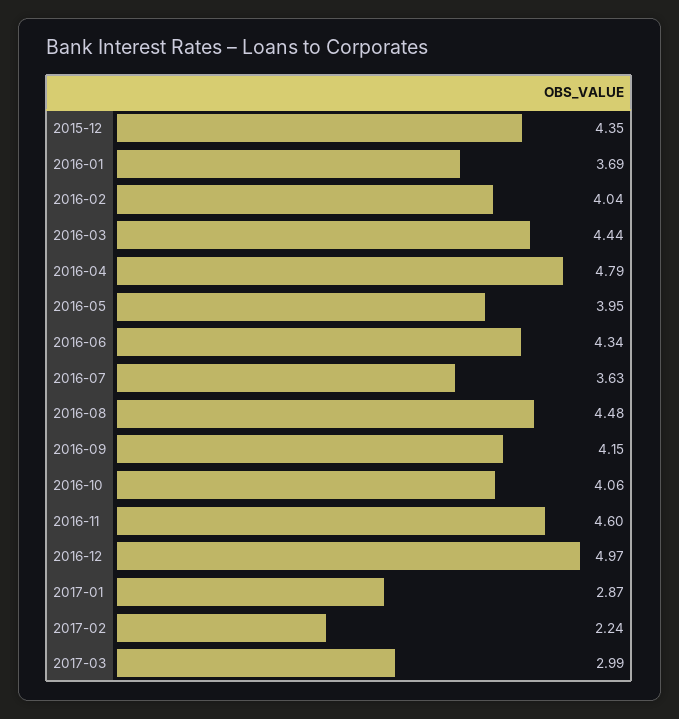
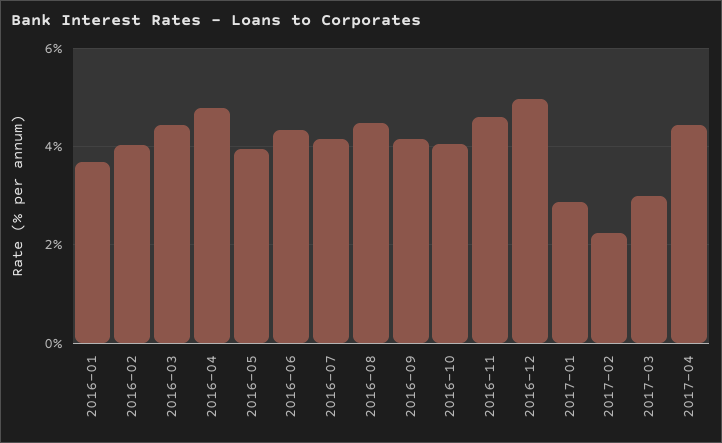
2015-12: 4.35 -> none
2016-07: 3.63 -> 4.2
2017-04: none -> 4.4

